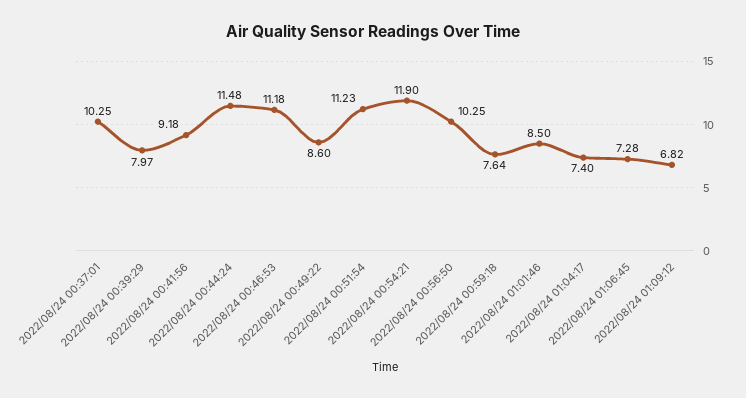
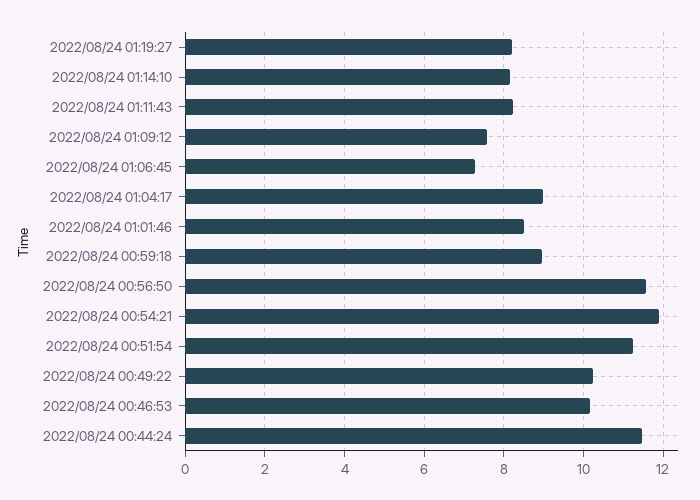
2022/08/24 00:37:01: 10.25 -> none
2022/08/24 00:39:29: 7.97 -> none
2022/08/24 00:41:56: 9.18 -> none
2022/08/24 00:46:53: 11.18 -> 10.2
2022/08/24 00:49:22: 8.6 -> 10.2
2022/08/24 00:56:50: 10.25 -> 11.6
2022/08/24 00:59:18: 7.64 -> 9
2022/08/24 01:04:17: 7.4 -> 9
2022/08/24 01:09:12: 6.82 -> 7.6
2022/08/24 01:19:27: none -> 8.2
2022/08/24 01:14:10: none -> 8.2
2022/08/24 01:11:43: none -> 8.2

